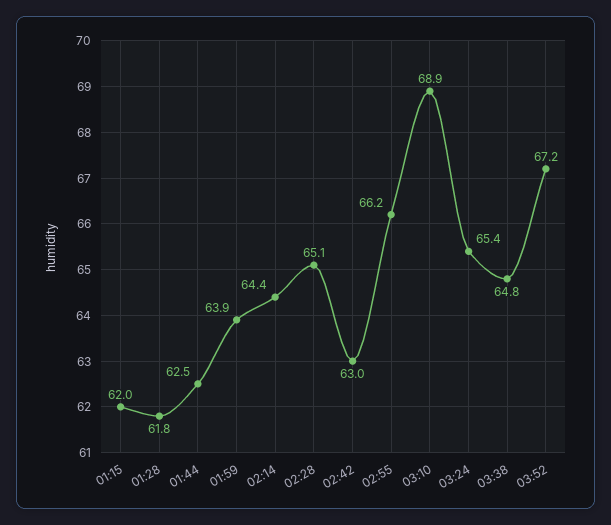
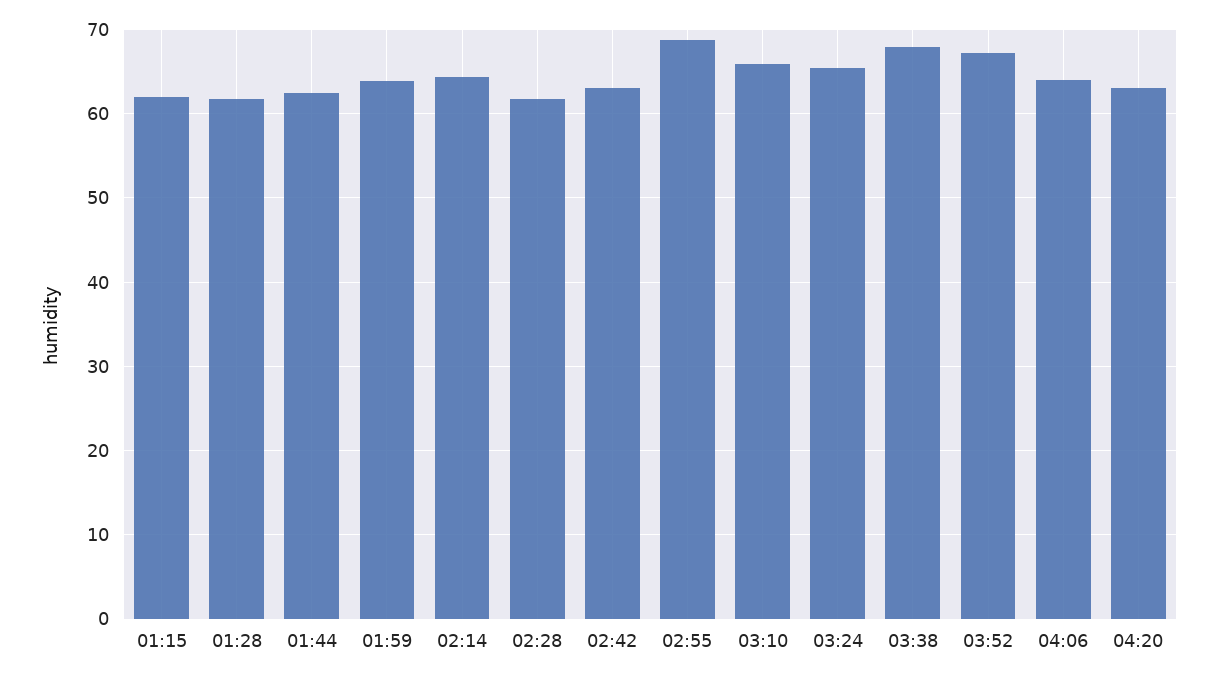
02:28: 65.1 -> 62
02:55: 66.2 -> 69
03:10: 68.9 -> 66
03:38: 64.8 -> 68
04:06: none -> 64
04:20: none -> 63

